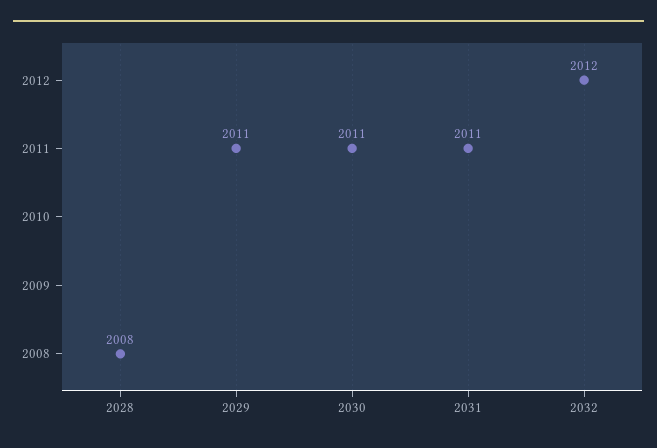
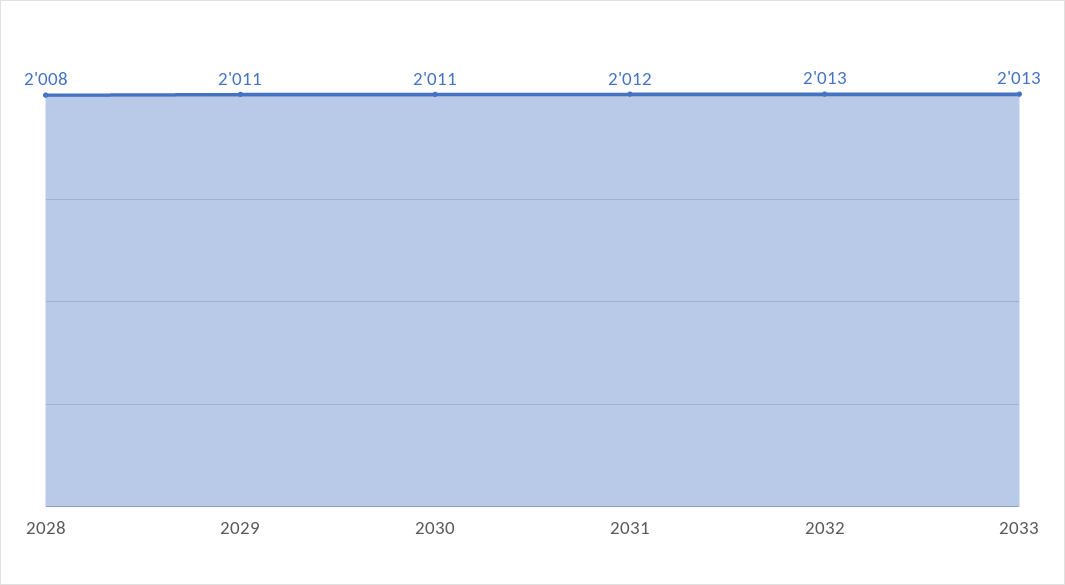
2031: 2011 -> 2012
2032: 2012 -> 2013
2033: none -> 2013

